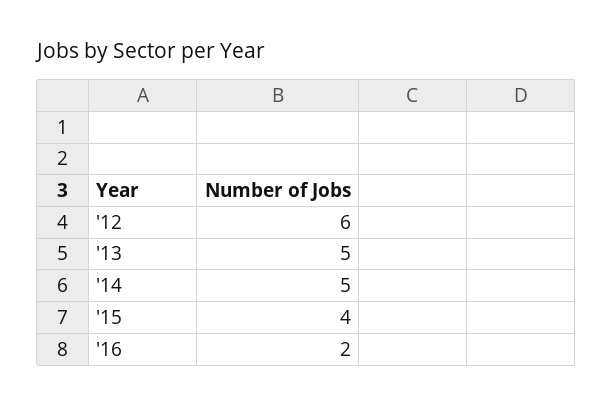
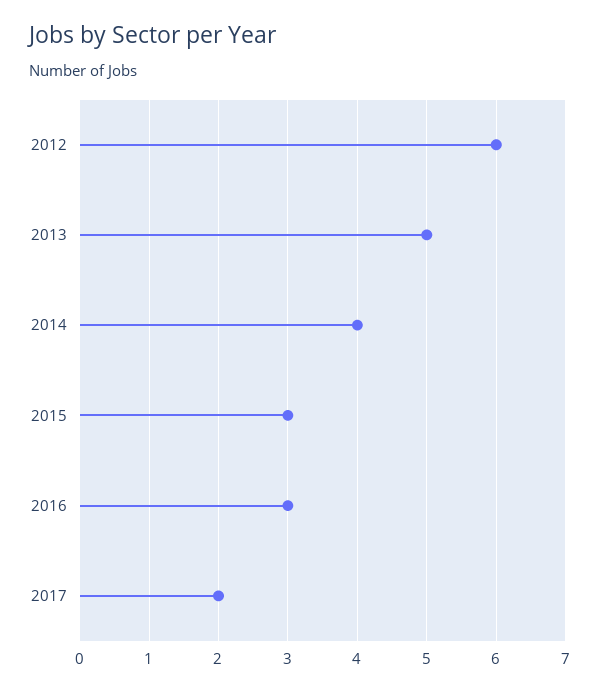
'14: 5 -> 4
'15: 4 -> 3
'16: 2 -> 3
2017: none -> 2

